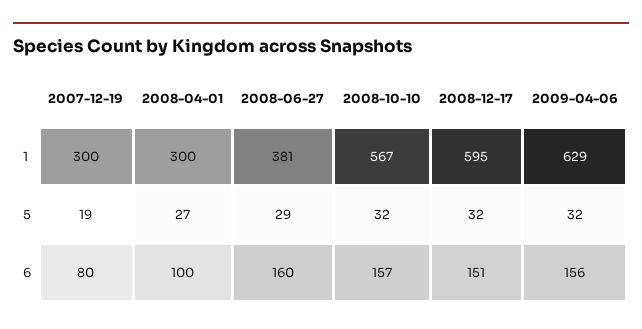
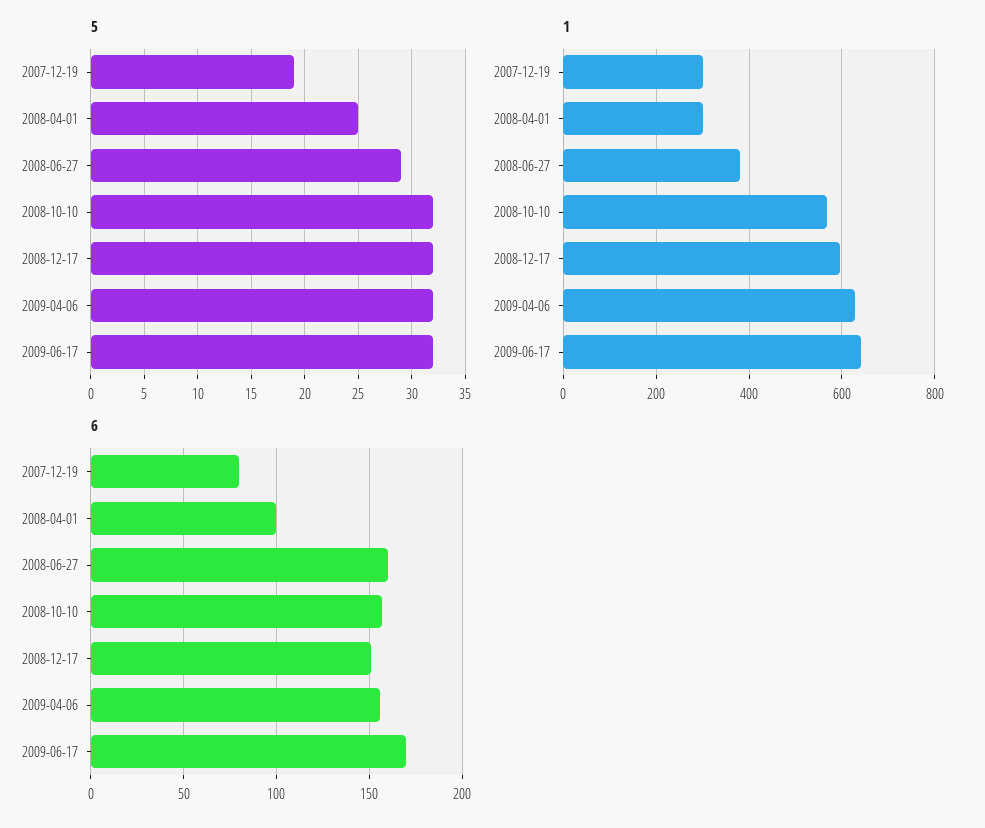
5, 2008-04-01: 27 -> 25
5, 2009-06-17: none -> 32
1, 2009-06-17: none -> 640
6, 2009-06-17: none -> 170

